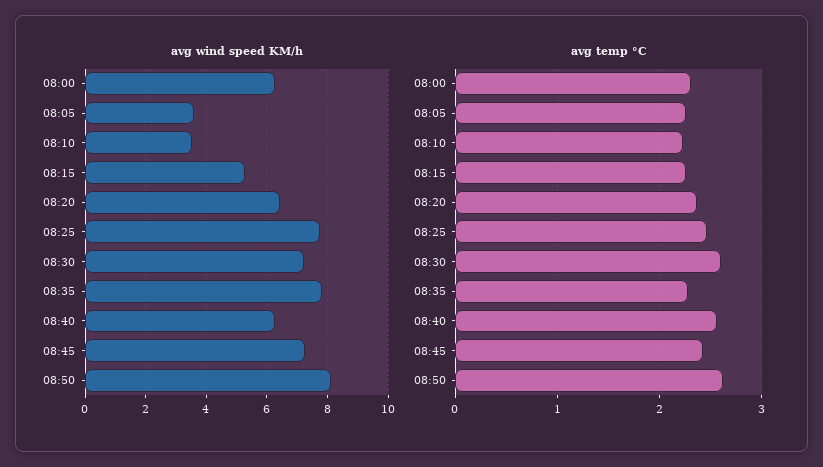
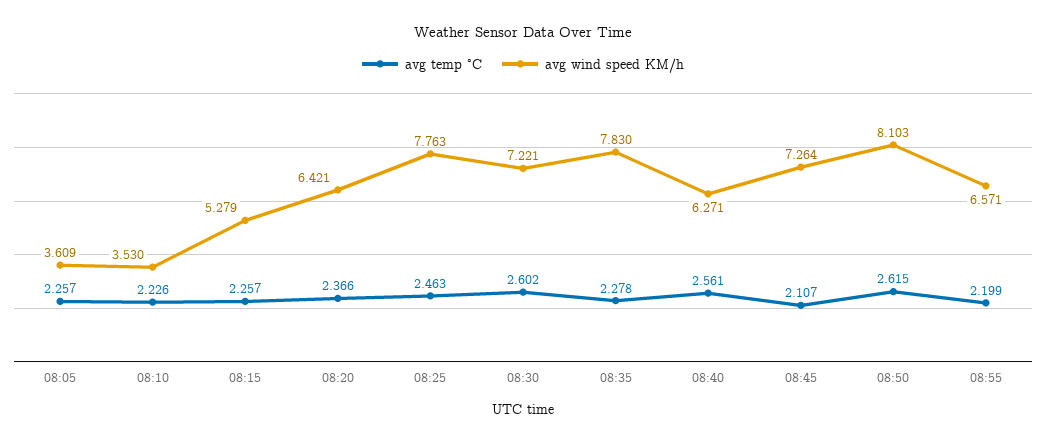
avg wind speed KM/h, 08:00: 6.2 -> none
avg temp °C, 08:00: 2.3 -> none
avg temp °C, 08:45: 2.4 -> 2.107
avg temp °C, 08:55: none -> 2.199
avg wind speed KM/h, 08:55: none -> 6.571

